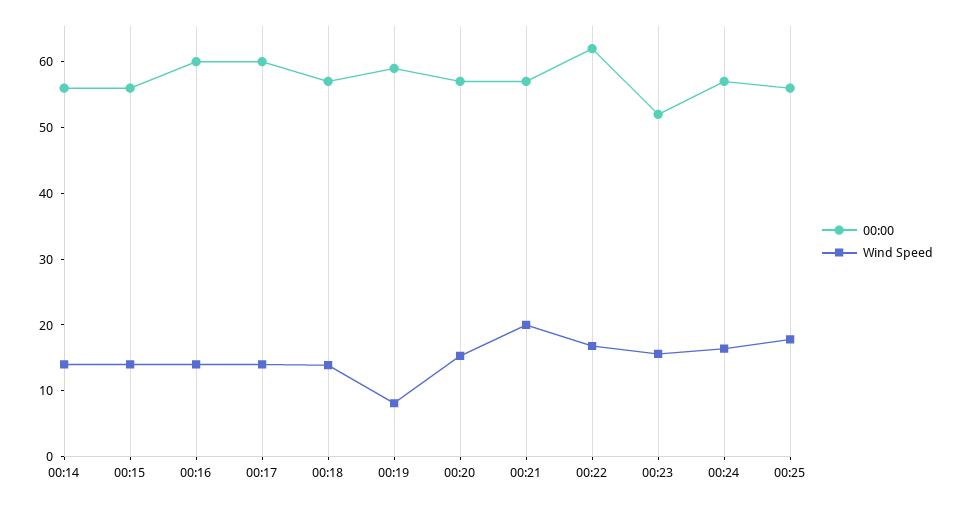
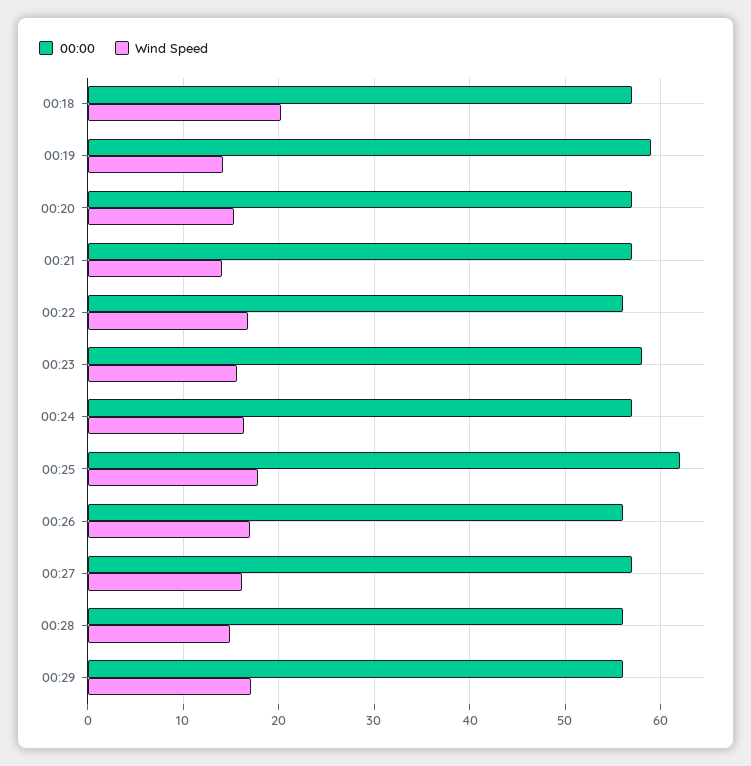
00:00, 00:14: 56 -> none
Wind Speed, 00:14: 14 -> none
00:00, 00:15: 56 -> none
Wind Speed, 00:15: 14 -> none
00:00, 00:16: 60 -> none
Wind Speed, 00:16: 14 -> none
00:00, 00:17: 60 -> none
Wind Speed, 00:17: 14 -> none
Wind Speed, 00:18: 14 -> 20
Wind Speed, 00:19: 8 -> 14
Wind Speed, 00:21: 20 -> 14
00:00, 00:22: 62 -> 56
00:00, 00:23: 52 -> 58
00:00, 00:25: 56 -> 62
00:00, 00:26: none -> 56
Wind Speed, 00:26: none -> 17
00:00, 00:27: none -> 57
Wind Speed, 00:27: none -> 16
00:00, 00:28: none -> 56
Wind Speed, 00:28: none -> 15
00:00, 00:29: none -> 56
Wind Speed, 00:29: none -> 17

